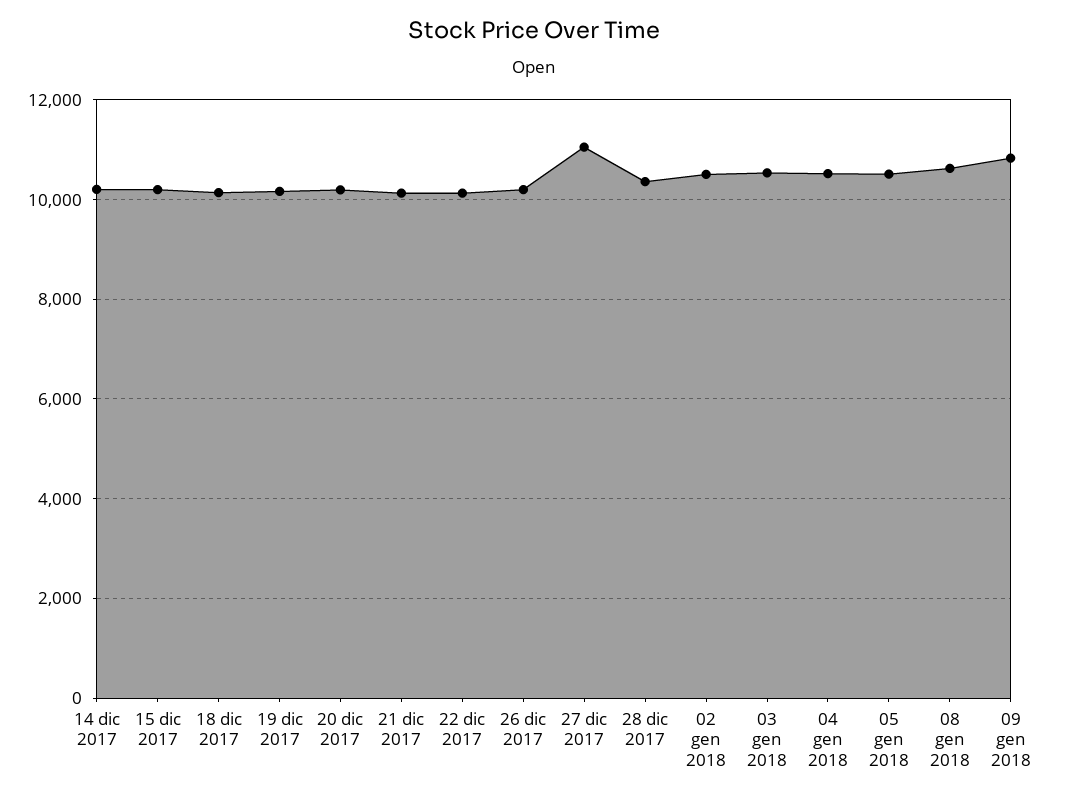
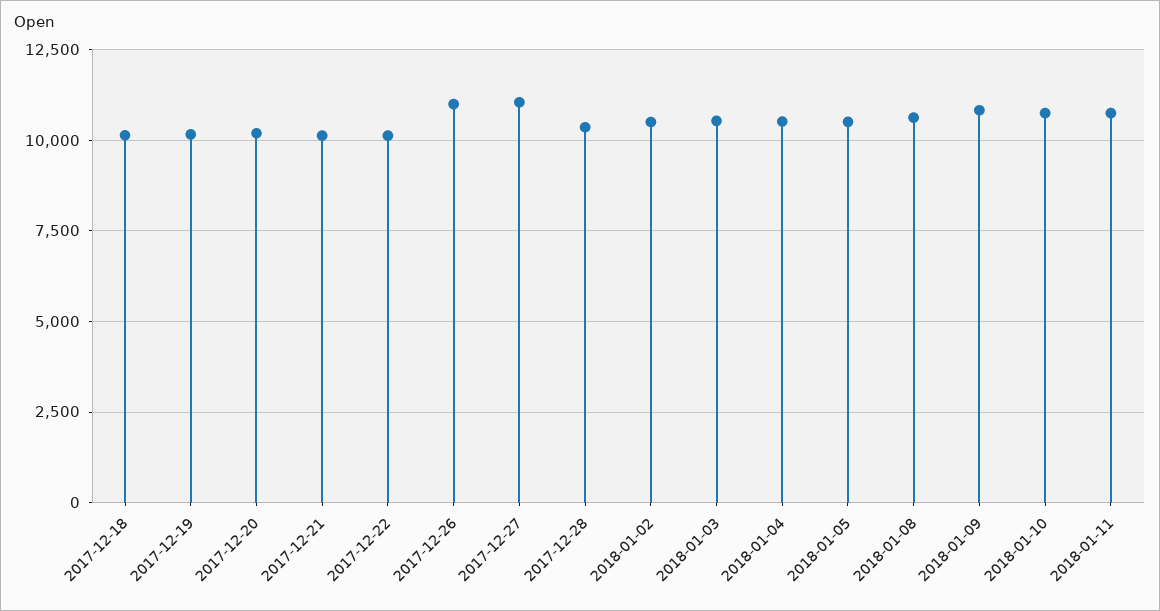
14 dic 2017: 10200 -> none
15 dic 2017: 10200 -> none
26 dic 2017: 10200 -> 11000
2018-01-10: none -> 10750
2018-01-11: none -> 10750

